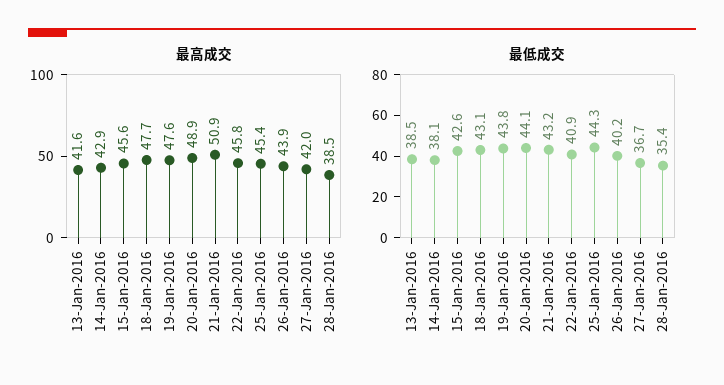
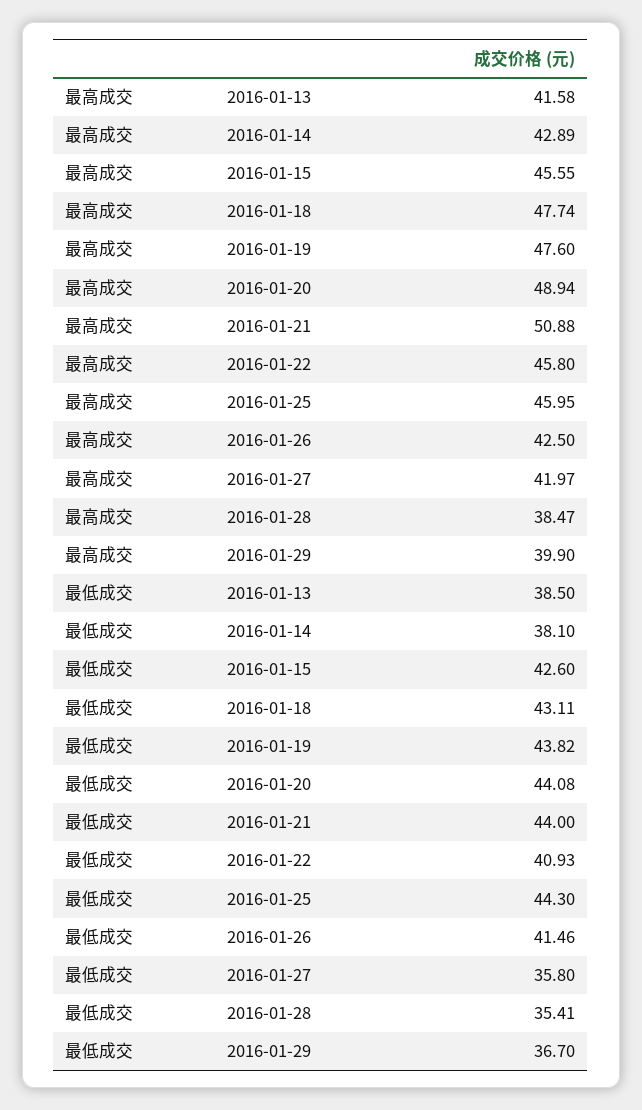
最高成交, 25-Jan-2016: 45.4 -> 45.95
最高成交, 26-Jan-2016: 43.9 -> 42.5
最低成交, 21-Jan-2016: 43.2 -> 44
最低成交, 26-Jan-2016: 40.2 -> 41.46
最低成交, 27-Jan-2016: 36.7 -> 35.8
最高成交, 2016-01-29: none -> 39.9
最低成交, 2016-01-29: none -> 36.7

